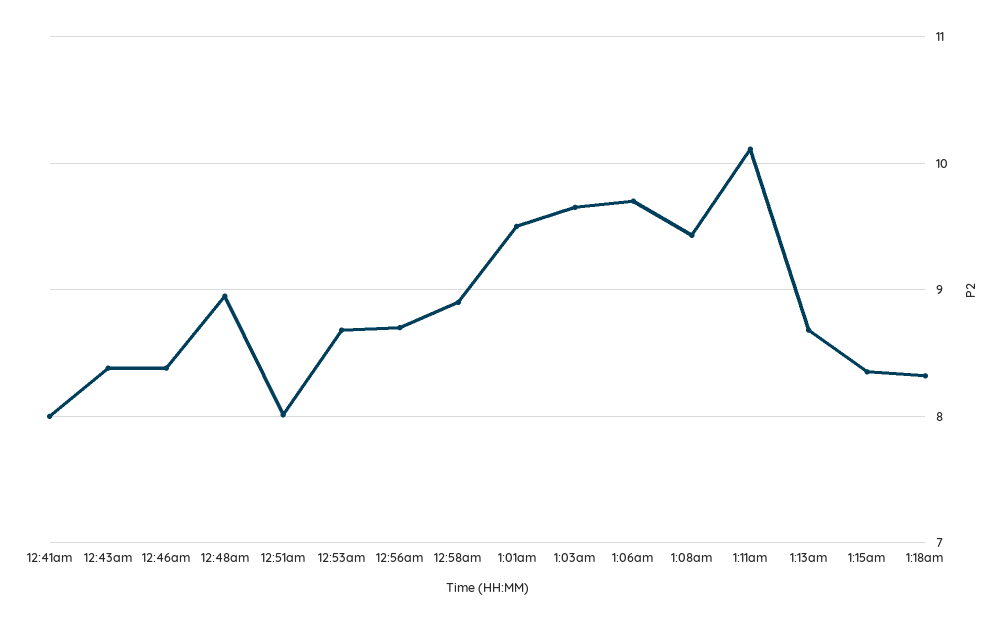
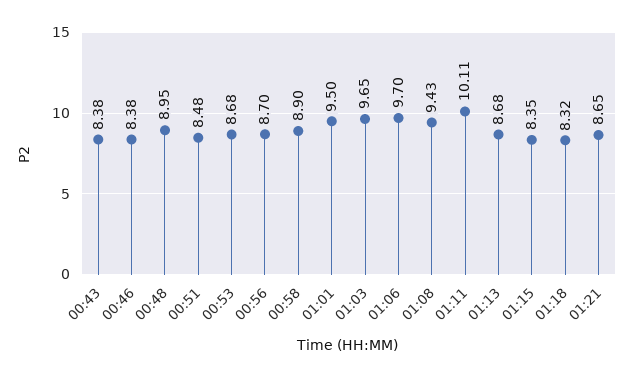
12:41am: 8 -> none
12:51am: 8 -> 8.48
01:21: none -> 8.65

